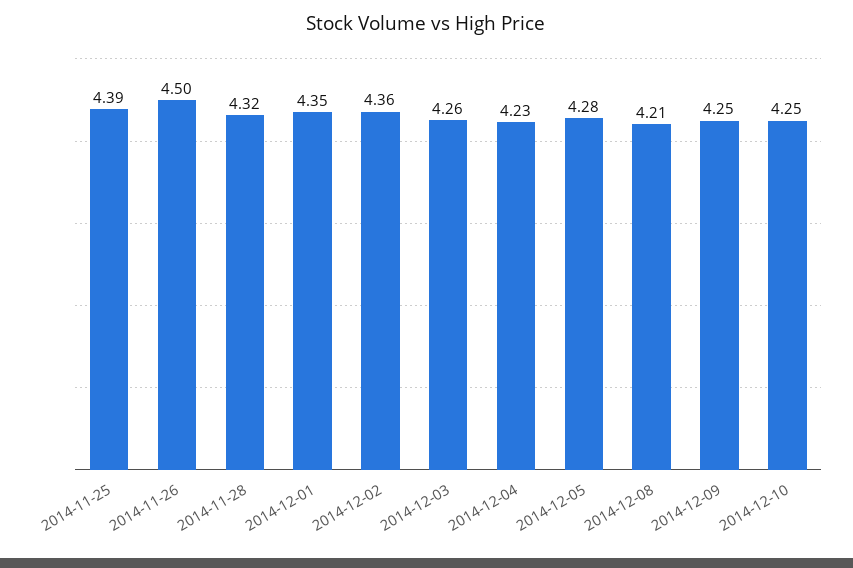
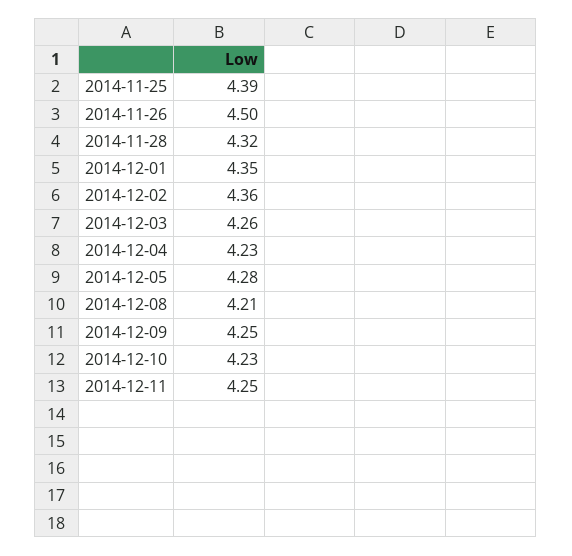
2014-12-10: 4.25 -> 4.23
2014-12-11: none -> 4.25

